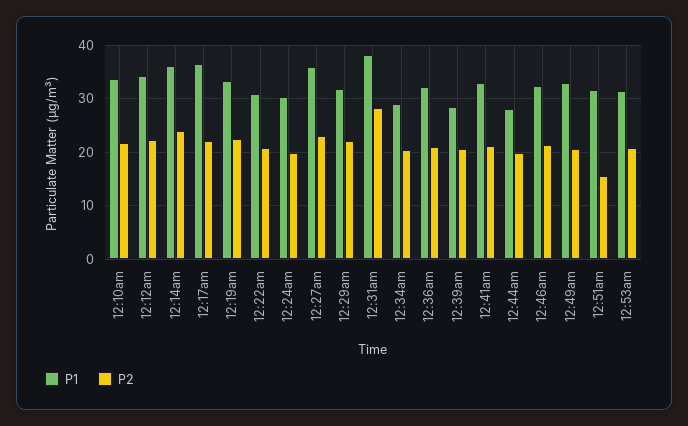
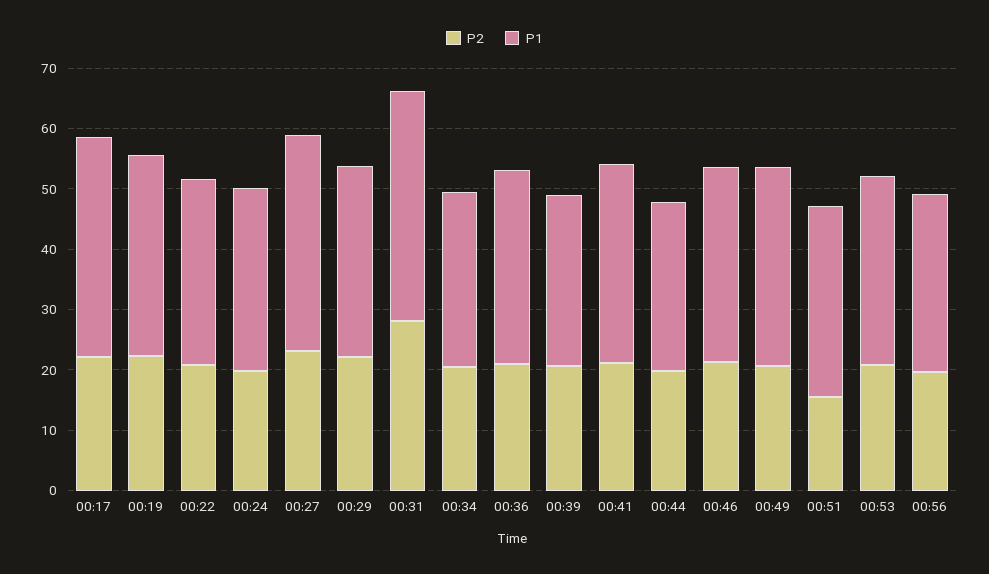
P1, 12:10am: 34 -> none
P2, 12:10am: 22 -> none
P1, 12:12am: 34 -> none
P2, 12:12am: 22 -> none
P1, 12:14am: 36 -> none
P2, 12:14am: 24 -> none
P2, 00:56: none -> 20
P1, 00:56: none -> 30

